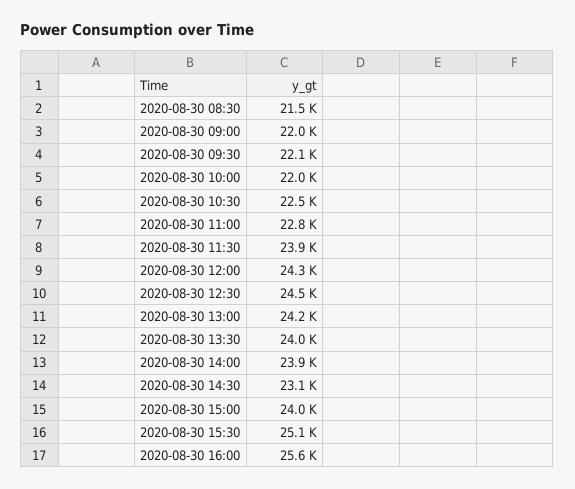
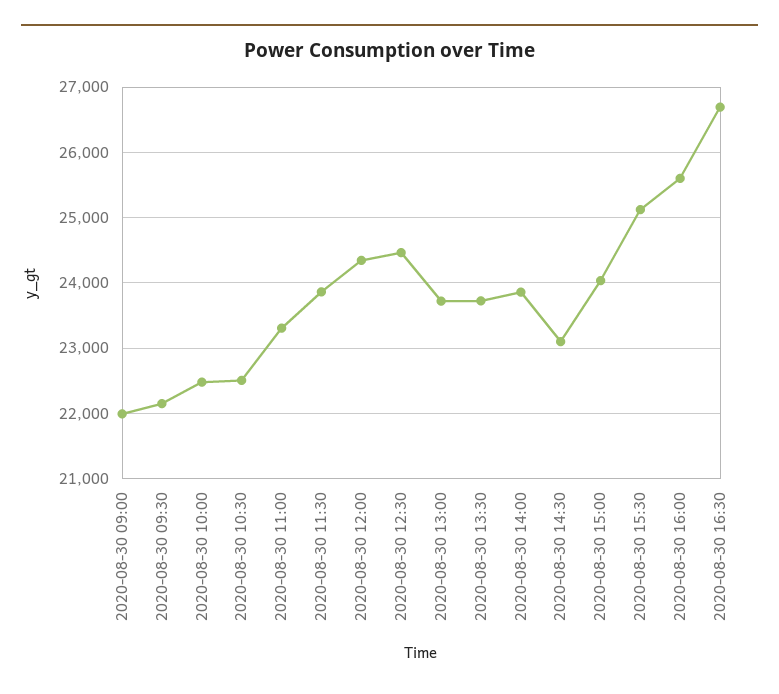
2020-08-30 08:30: 21500 -> none
2020-08-30 10:00: 22000 -> 22500
2020-08-30 11:00: 22800 -> 23300
2020-08-30 13:00: 24200 -> 23700
2020-08-30 13:30: 24000 -> 23700
2020-08-30 16:30: none -> 26700

